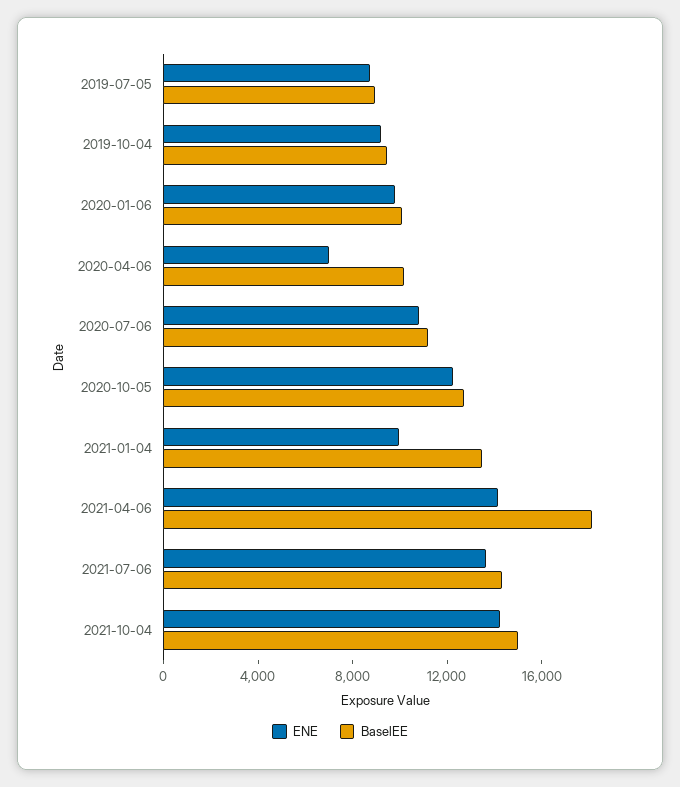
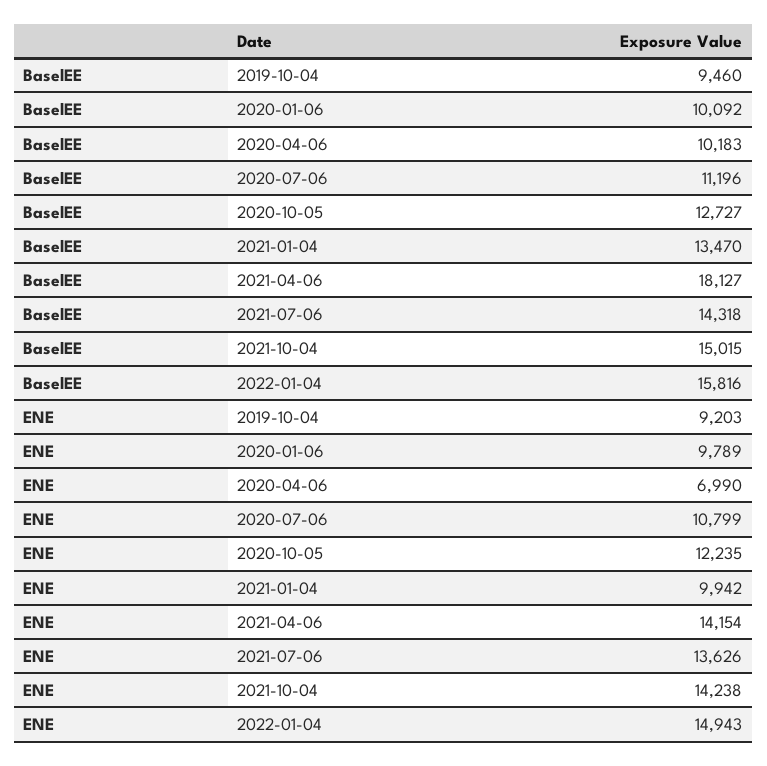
ENE, 2019-07-05: 9000 -> none
BaselEE, 2019-07-05: 9000 -> none
BaselEE, 2022-01-04: none -> 15816
ENE, 2022-01-04: none -> 14943

